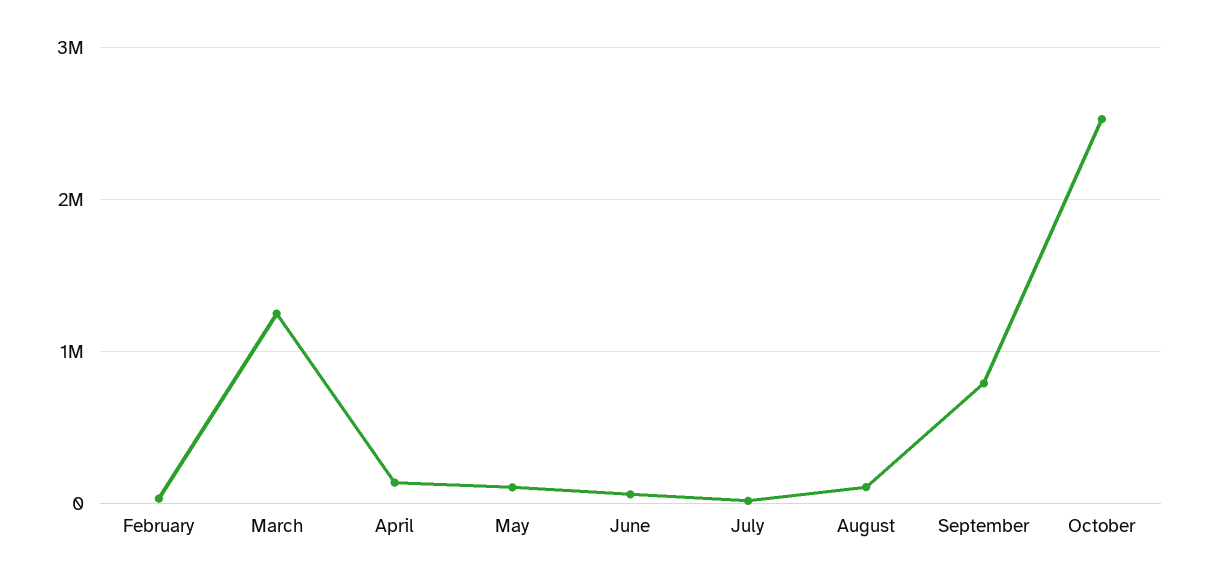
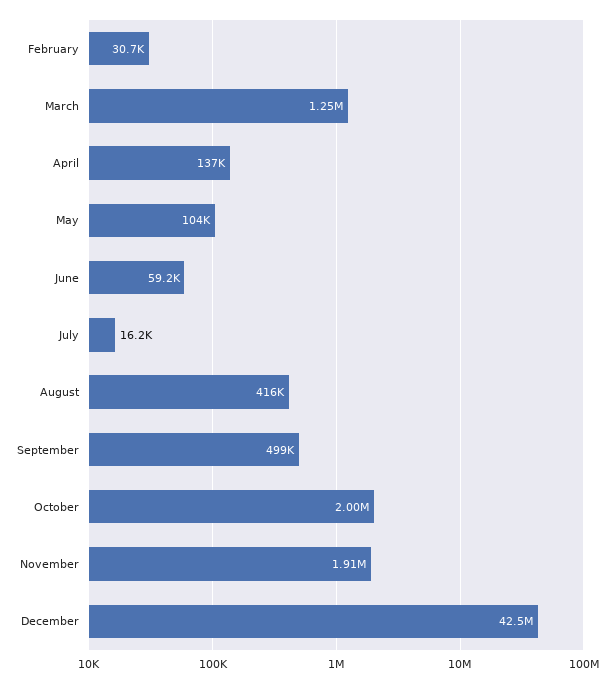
August: 100000 -> 416000
September: 800000 -> 499000
October: 2500000 -> 2000000
November: none -> 1910000
December: none -> 42500000

